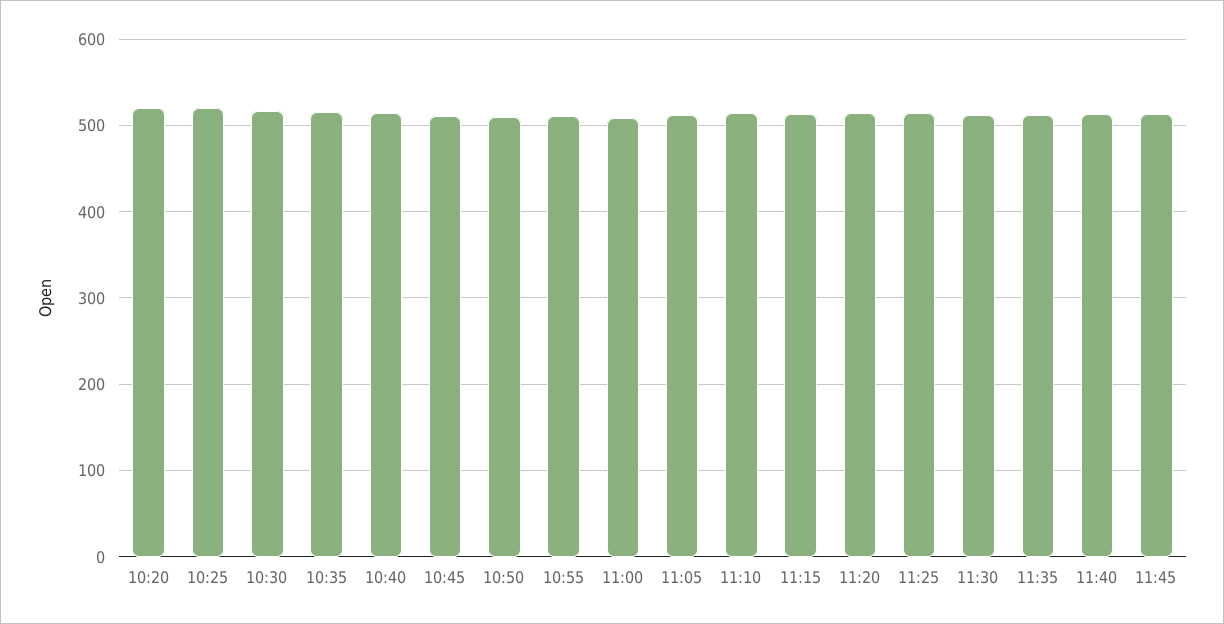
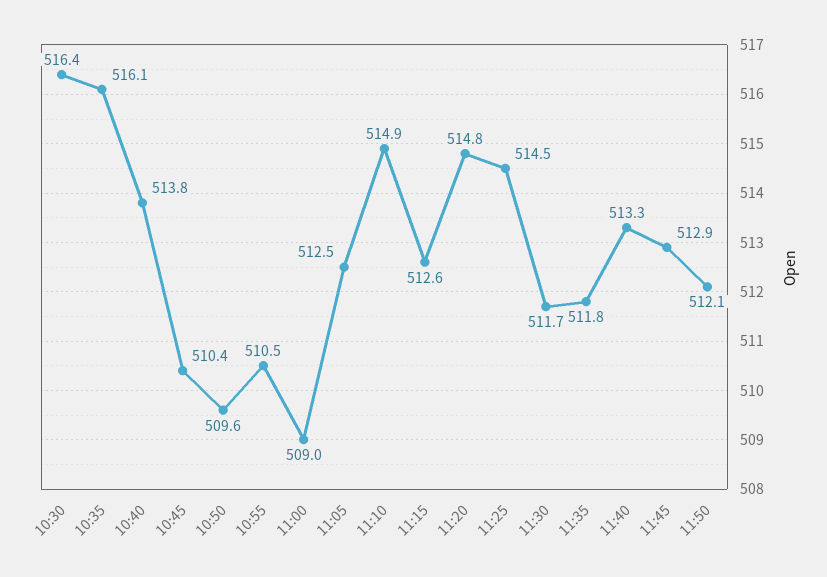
10:20: 520 -> none
10:25: 520 -> none
11:50: none -> 512.1

